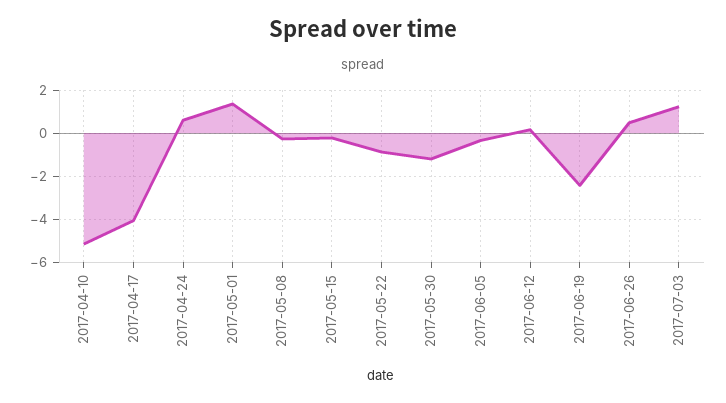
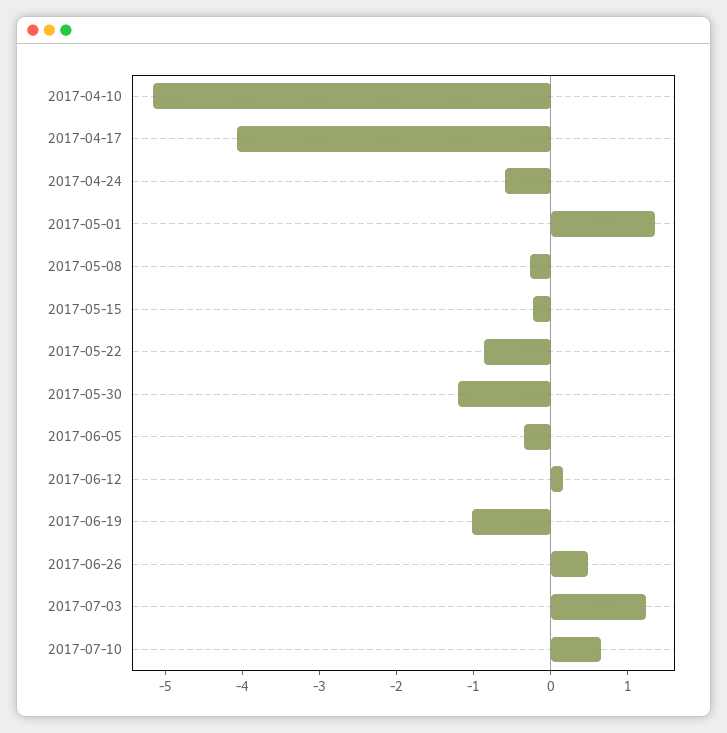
2017-04-24: 0.5 -> -0.6
2017-06-19: -2.5 -> -1
2017-07-10: none -> 0.6

